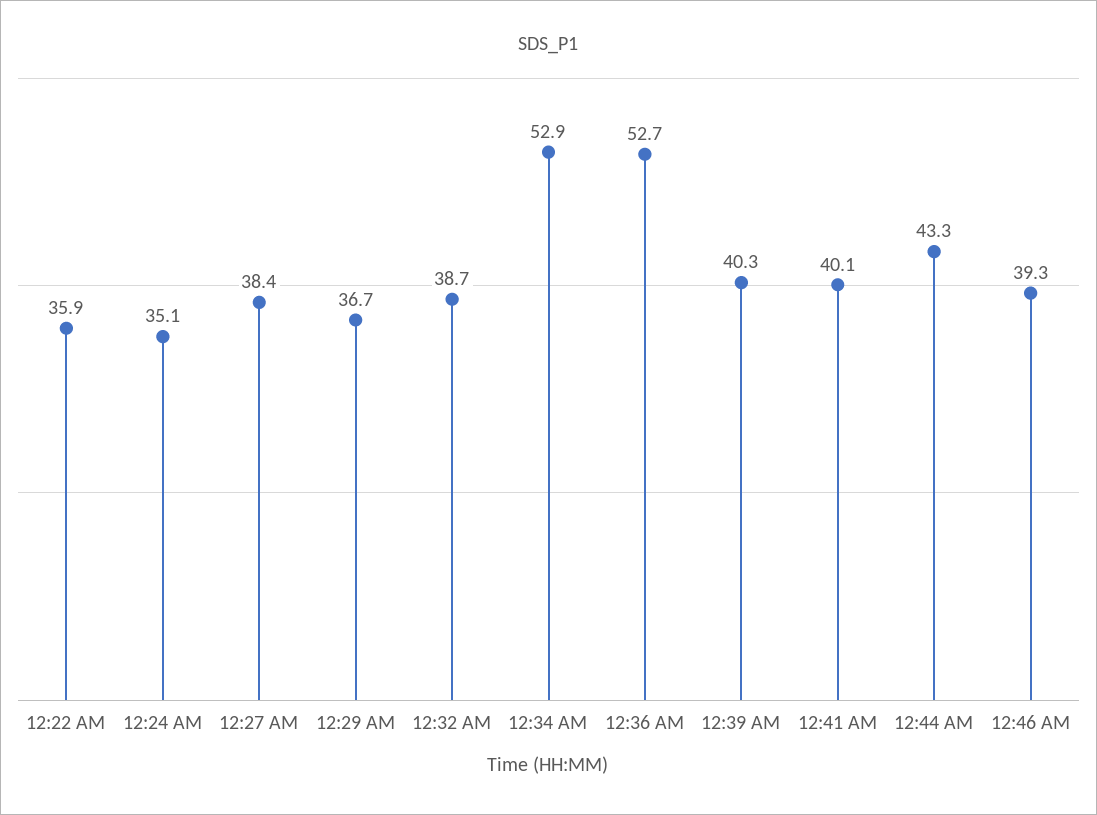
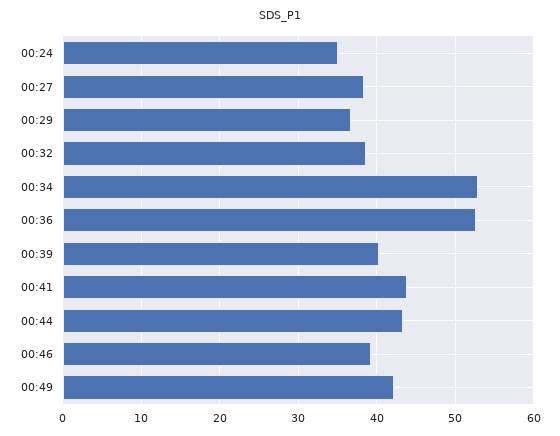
12:22 AM: 35.9 -> none
12:41 AM: 40.1 -> 44
00:49: none -> 42

